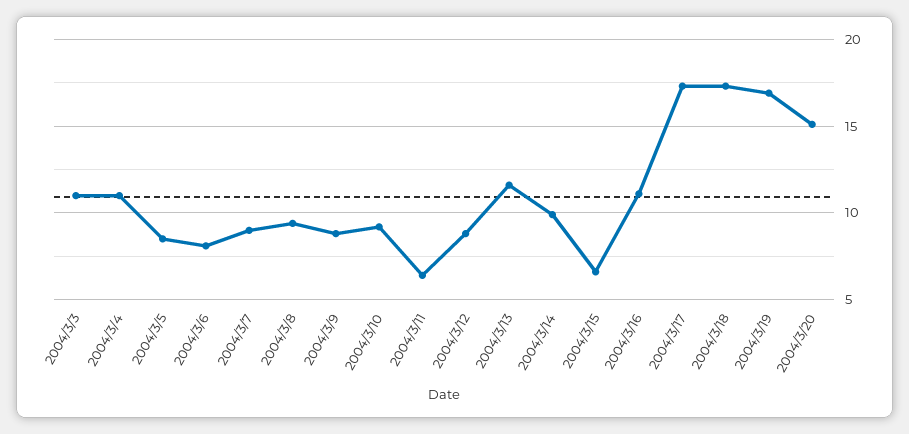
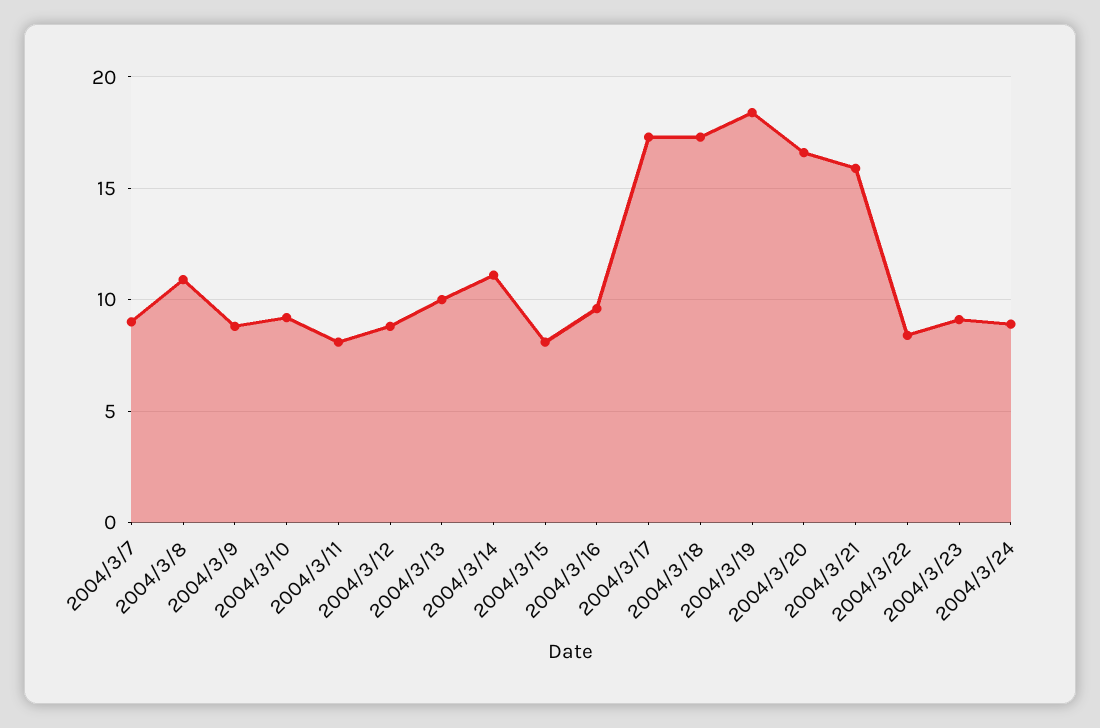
2004/3/3: 11 -> none
2004/3/4: 11 -> none
2004/3/5: 8.5 -> none
2004/3/6: 8 -> none
2004/3/8: 9.5 -> 11
2004/3/11: 6.5 -> 8
2004/3/13: 11.5 -> 10
2004/3/14: 10 -> 11
2004/3/15: 6.5 -> 8
2004/3/16: 11 -> 9.5
2004/3/19: 17 -> 18.5
2004/3/20: 15 -> 16.5
2004/3/21: none -> 16
2004/3/22: none -> 8.5
2004/3/23: none -> 9
2004/3/24: none -> 9

